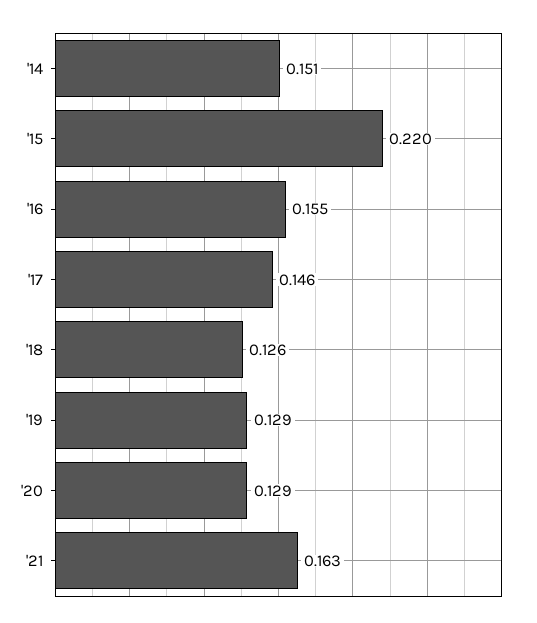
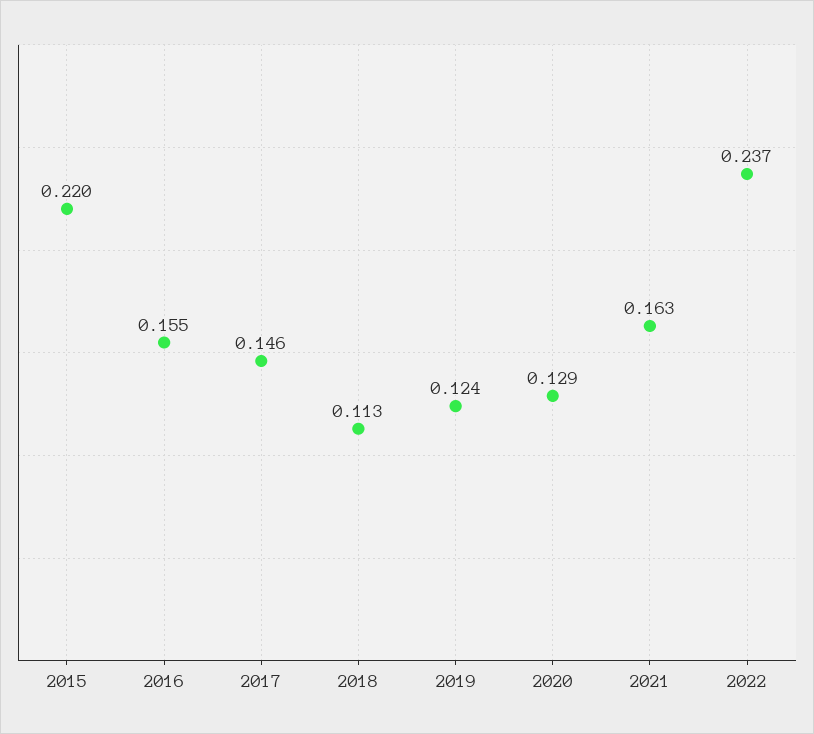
'14: 0.151 -> none
'18: 0.126 -> 0.113
'19: 0.129 -> 0.124
2022: none -> 0.237

